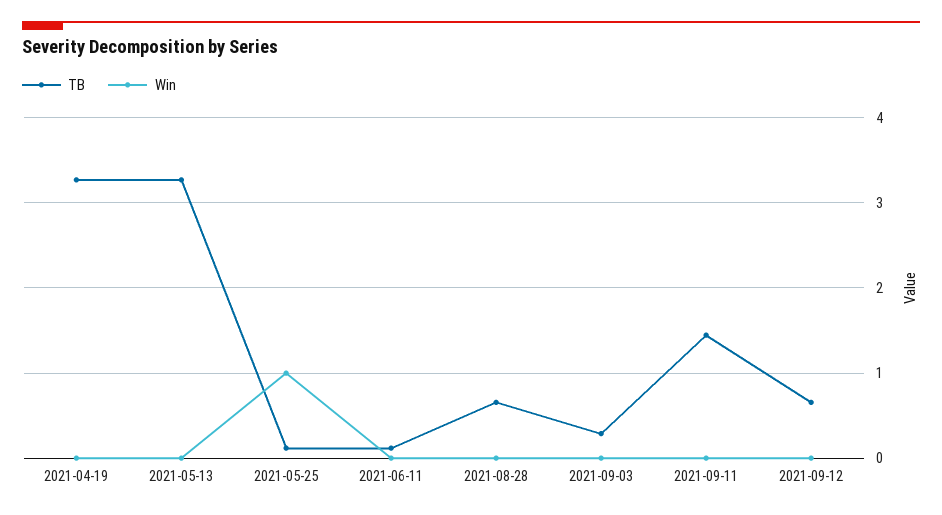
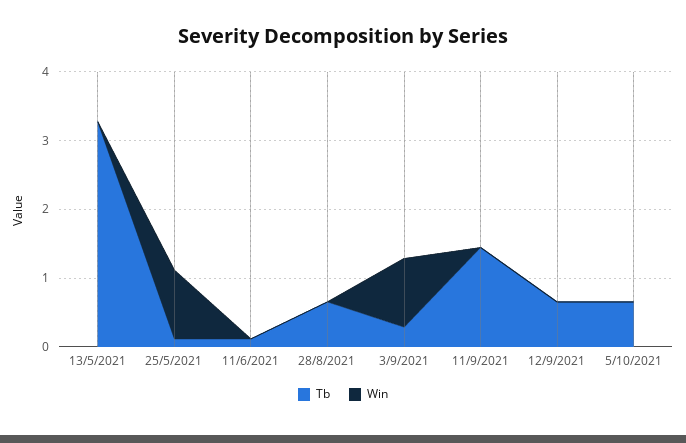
TB, 2021-04-19: 3.3 -> none
Win, 2021-04-19: 0 -> none
Win, 2021-09-03: 0 -> 1
TB, 5/10/2021: none -> 0.6
Win, 5/10/2021: none -> 0

